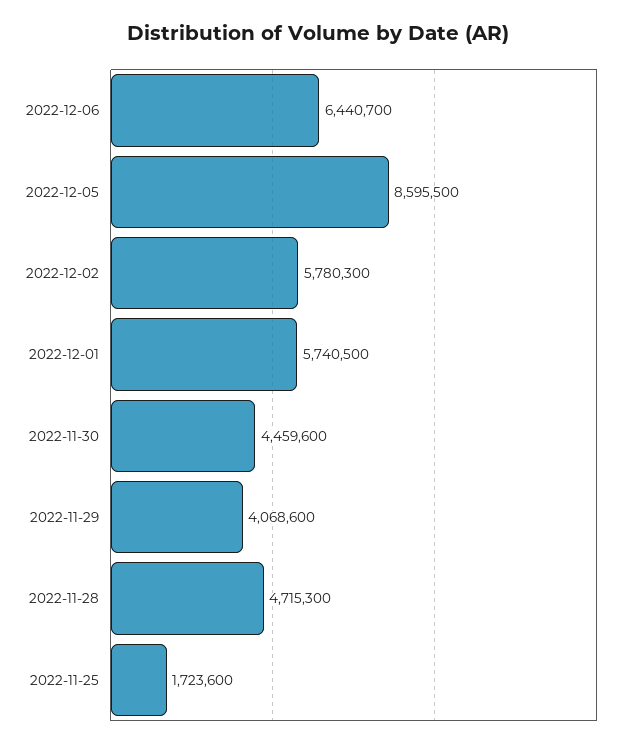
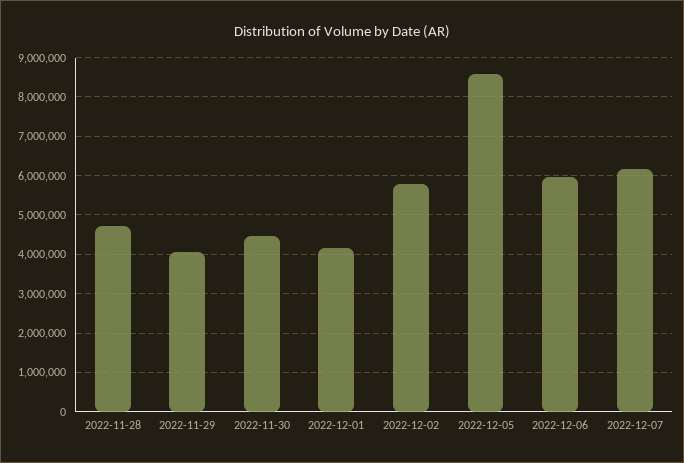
2022-12-06: 6440700 -> 6000000
2022-12-01: 5740500 -> 4200000
2022-11-25: 1723600 -> none
2022-12-07: none -> 6200000

